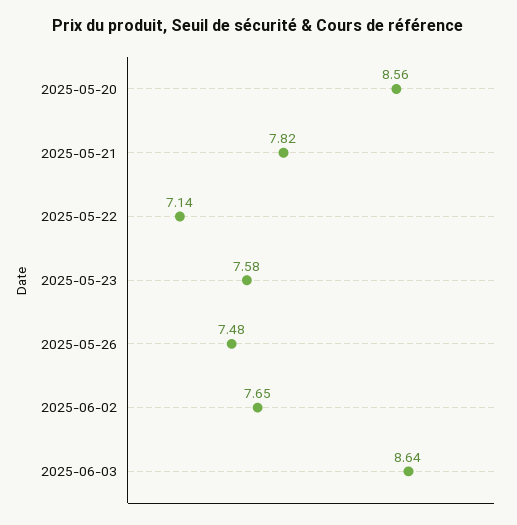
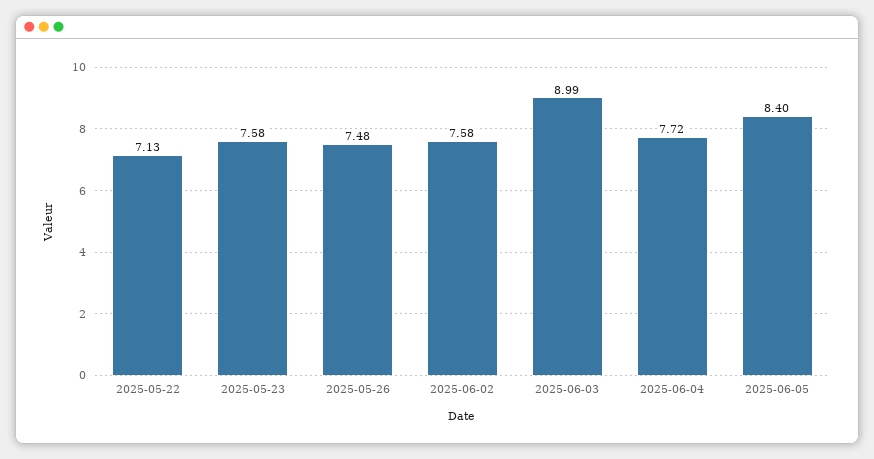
2025-05-20: 8.56 -> none
2025-05-21: 7.82 -> none
2025-05-22: 7.14 -> 7.13
2025-06-02: 7.65 -> 7.58
2025-06-03: 8.64 -> 8.99
2025-06-04: none -> 7.72
2025-06-05: none -> 8.4

